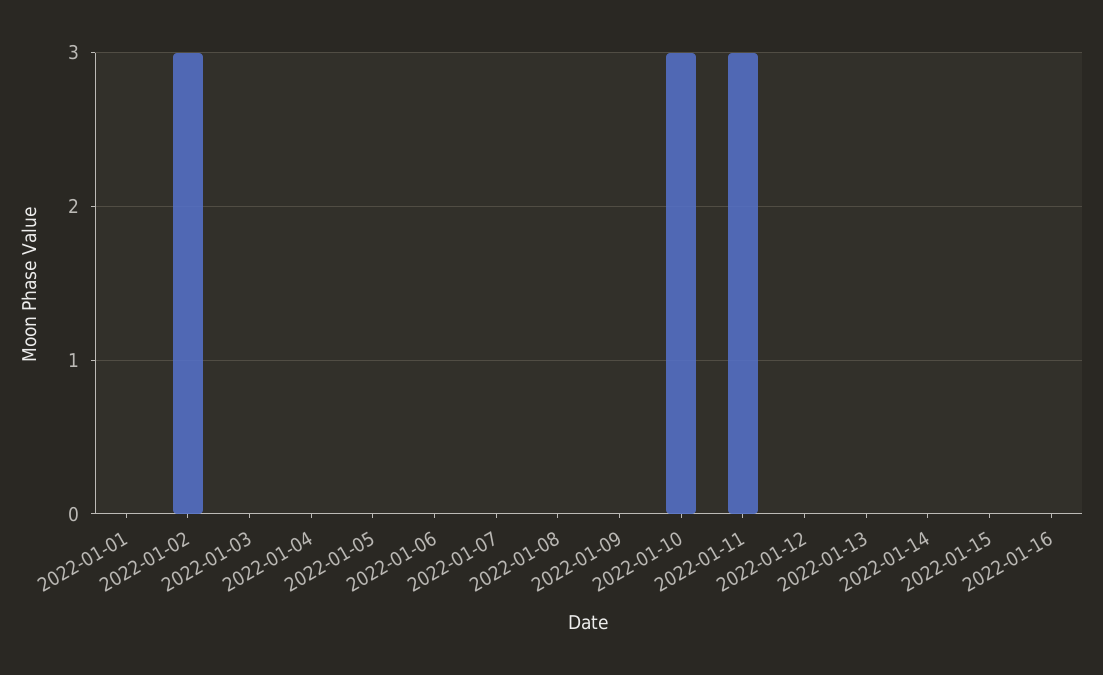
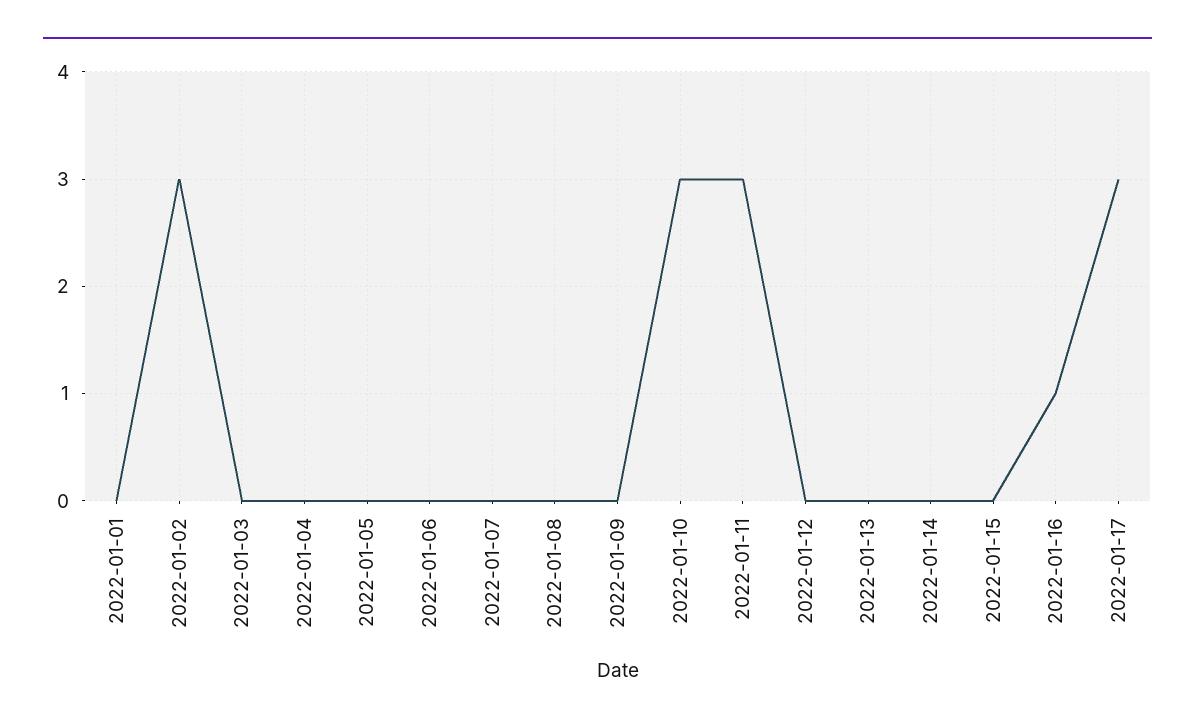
2022-01-16: 0 -> 1
2022-01-17: none -> 3

